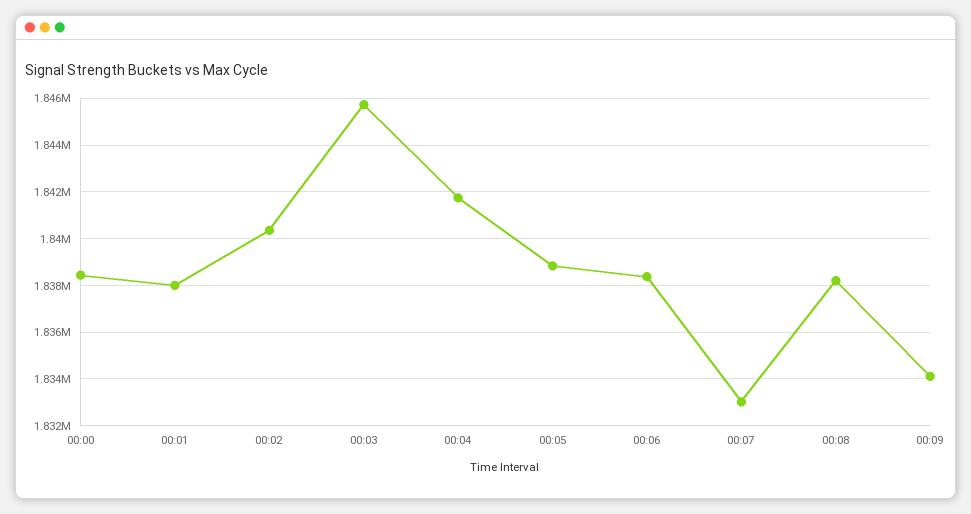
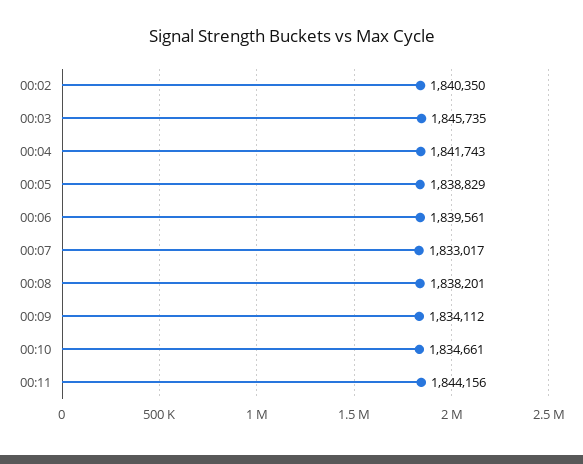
00:00: 1838500 -> none
00:01: 1838000 -> none
00:06: 1838500 -> 1839561
00:10: none -> 1834661
00:11: none -> 1844156

